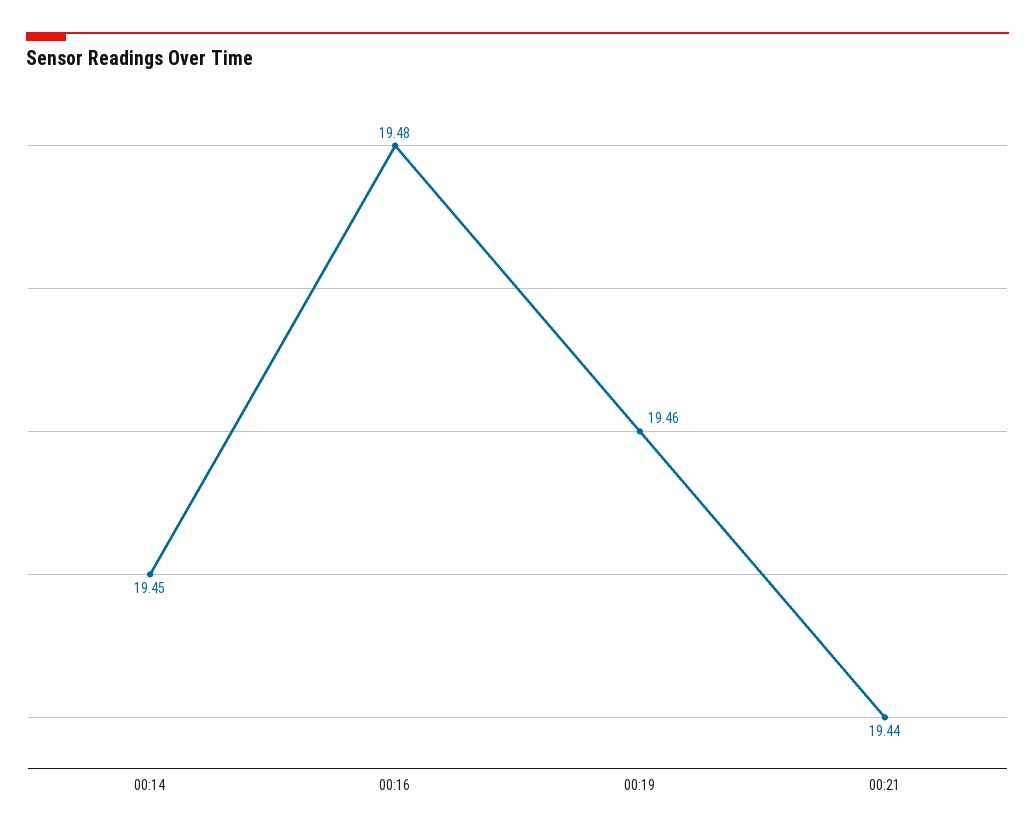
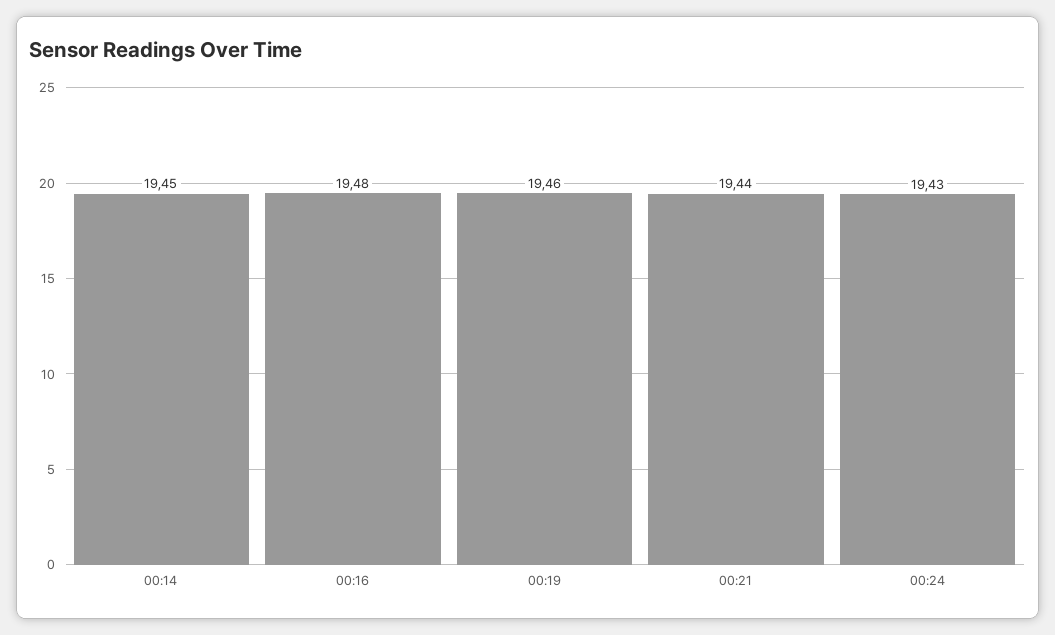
00:24: none -> 19.43

